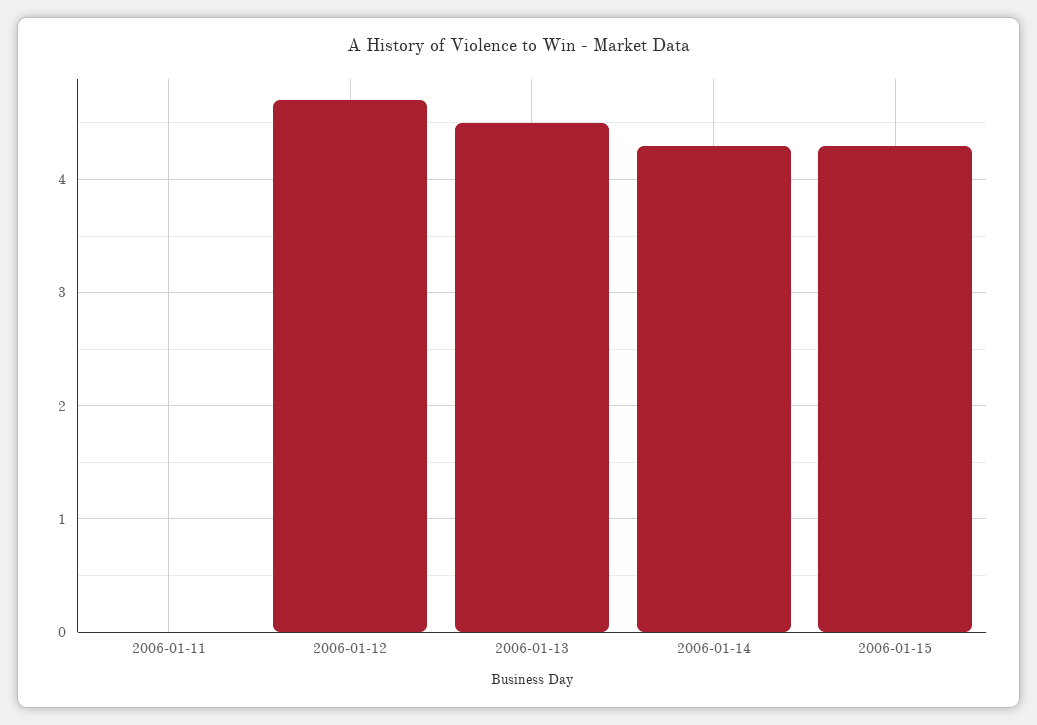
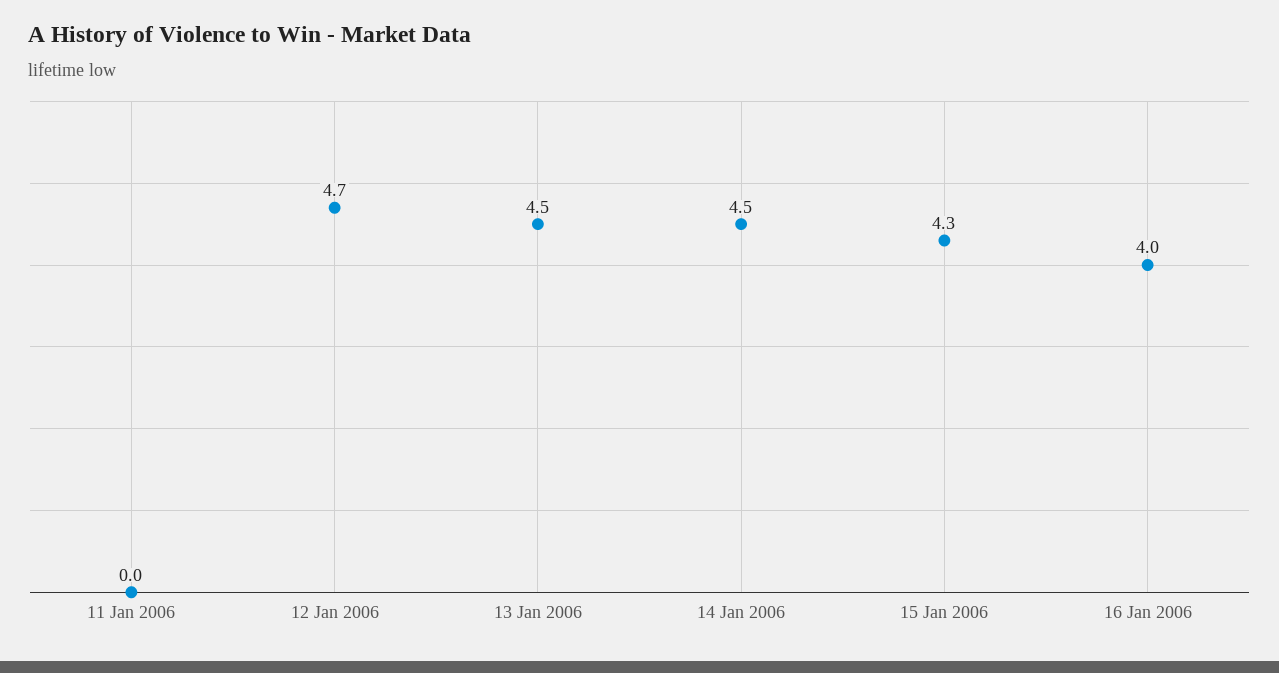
2006-01-14: 4.3 -> 4.5
16 Jan 2006: none -> 4

